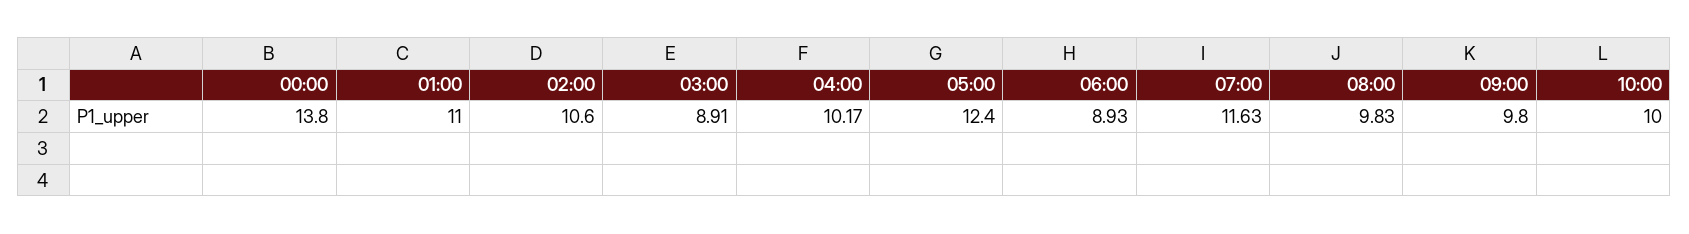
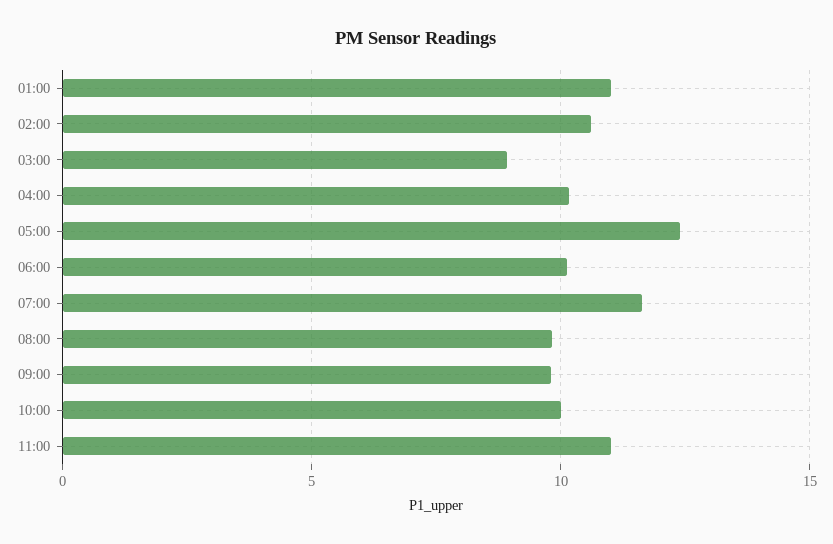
00:00: 13.8 -> none
06:00: 8.93 -> 10
11:00: none -> 11

